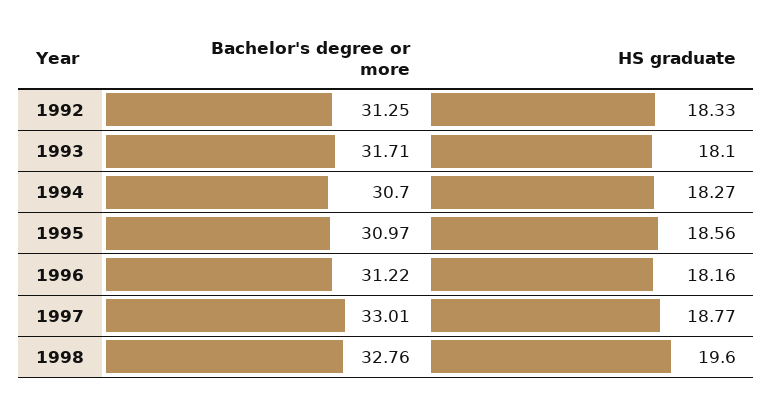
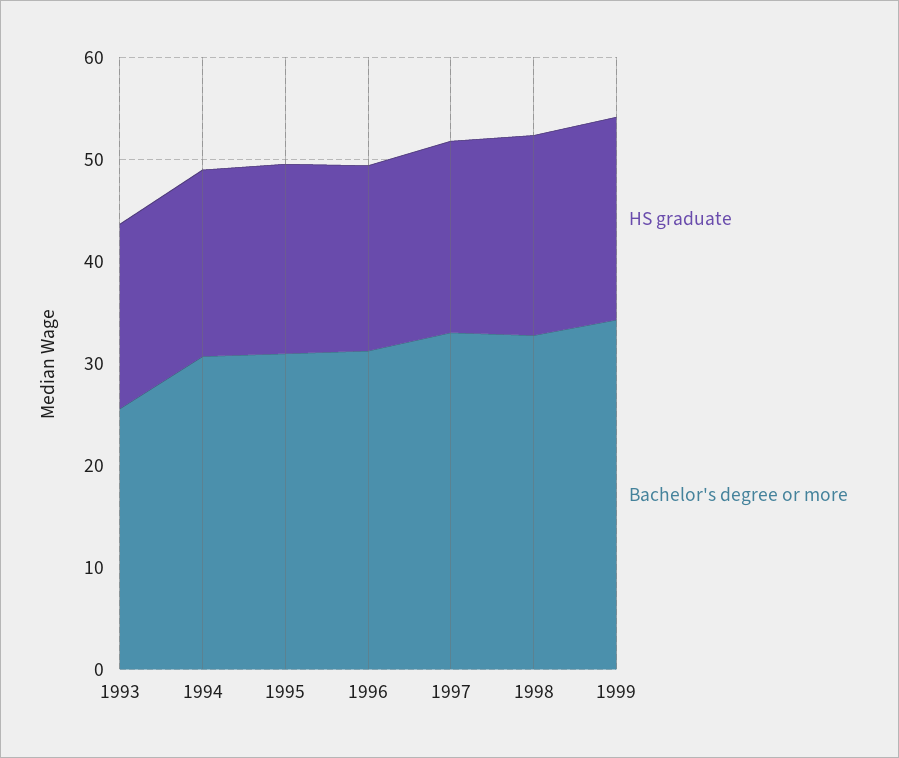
Bachelor's degree or more, 1992: 31.25 -> none
HS graduate, 1992: 18.33 -> none
Bachelor's degree or more, 1993: 31.71 -> 26
HS graduate, 1999: none -> 20
Bachelor's degree or more, 1999: none -> 34

